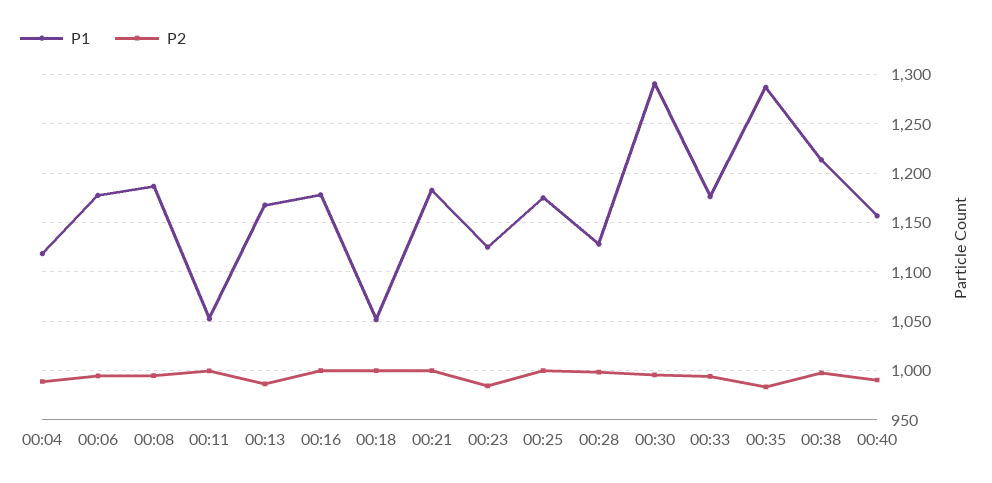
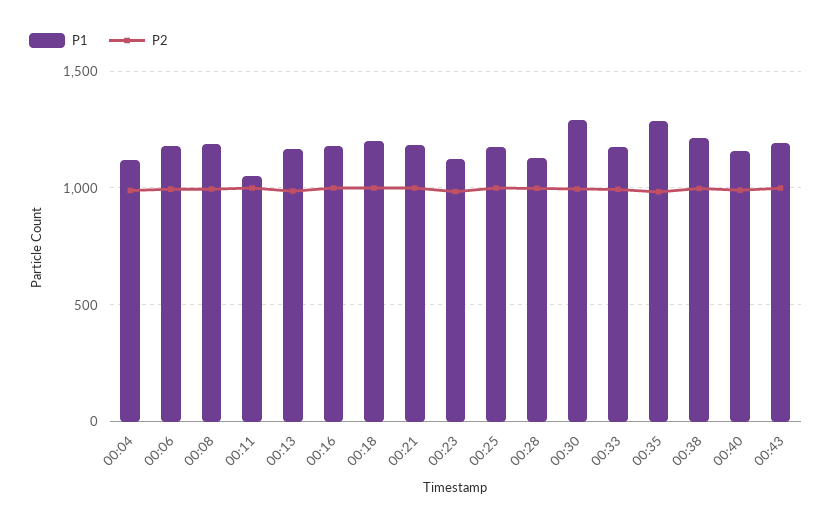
P1, 00:18: 1050 -> 1200
P1, 00:43: none -> 1200
P2, 00:43: none -> 1000

